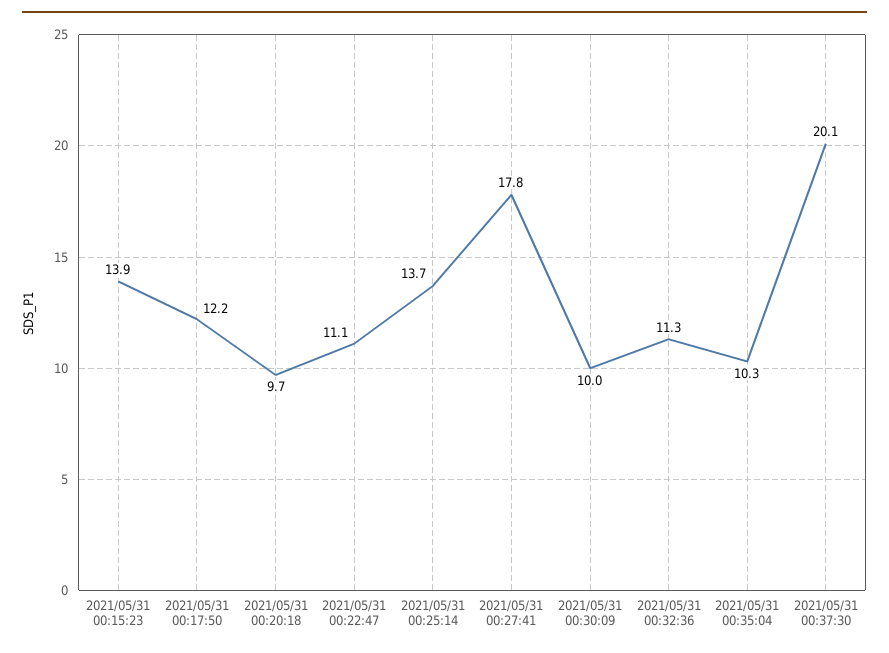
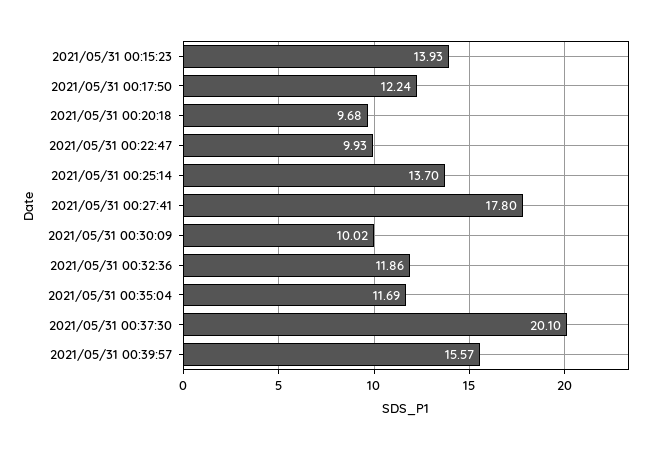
2021/05/31 00:22:47: 11.1 -> 9.93
2021/05/31 00:32:36: 11.3 -> 11.86
2021/05/31 00:35:04: 10.3 -> 11.69
2021/05/31 00:39:57: none -> 15.57

